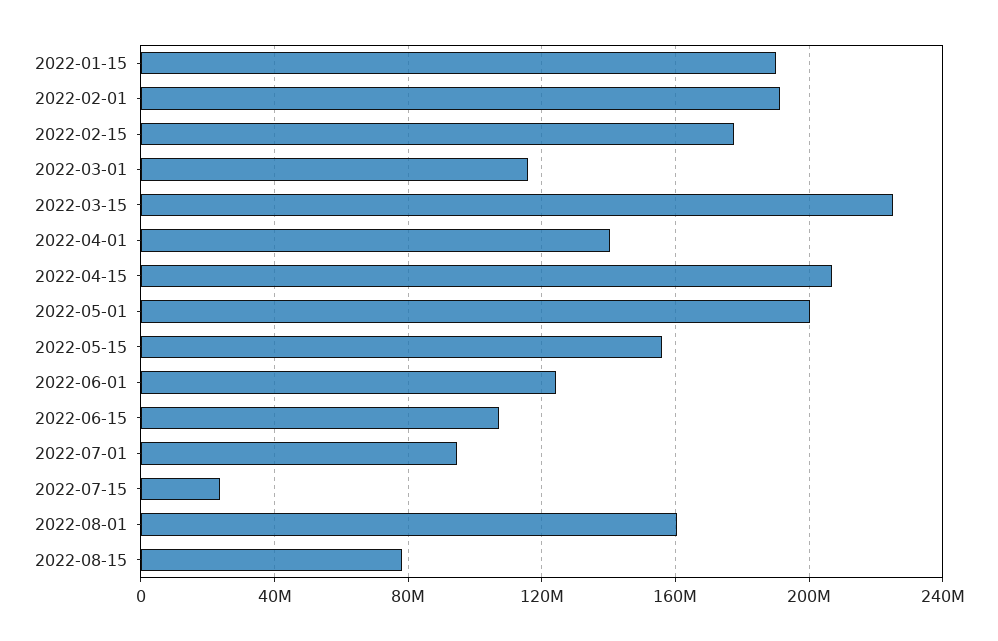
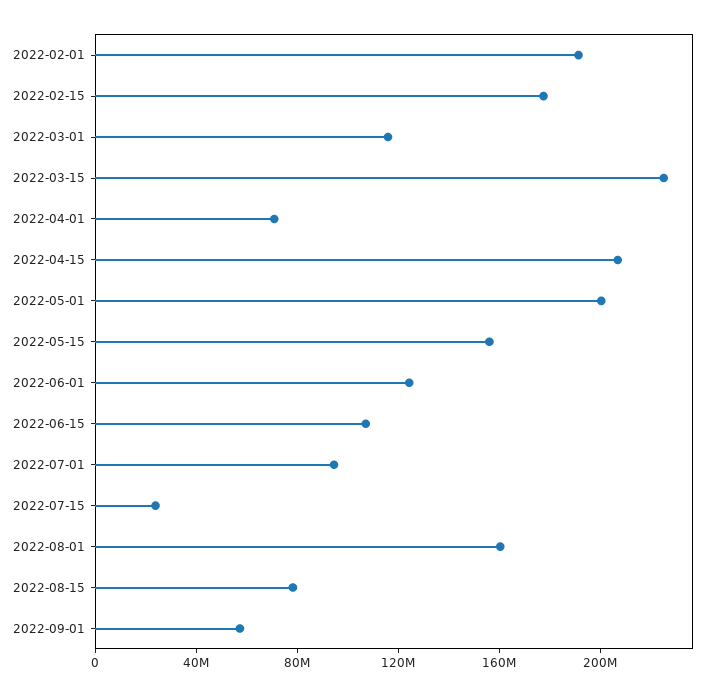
2022-01-15: 190000000 -> none
2022-04-01: 140000000 -> 70000000
2022-09-01: none -> 60000000

